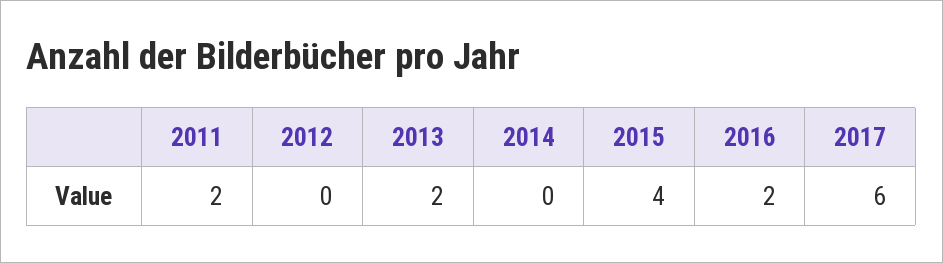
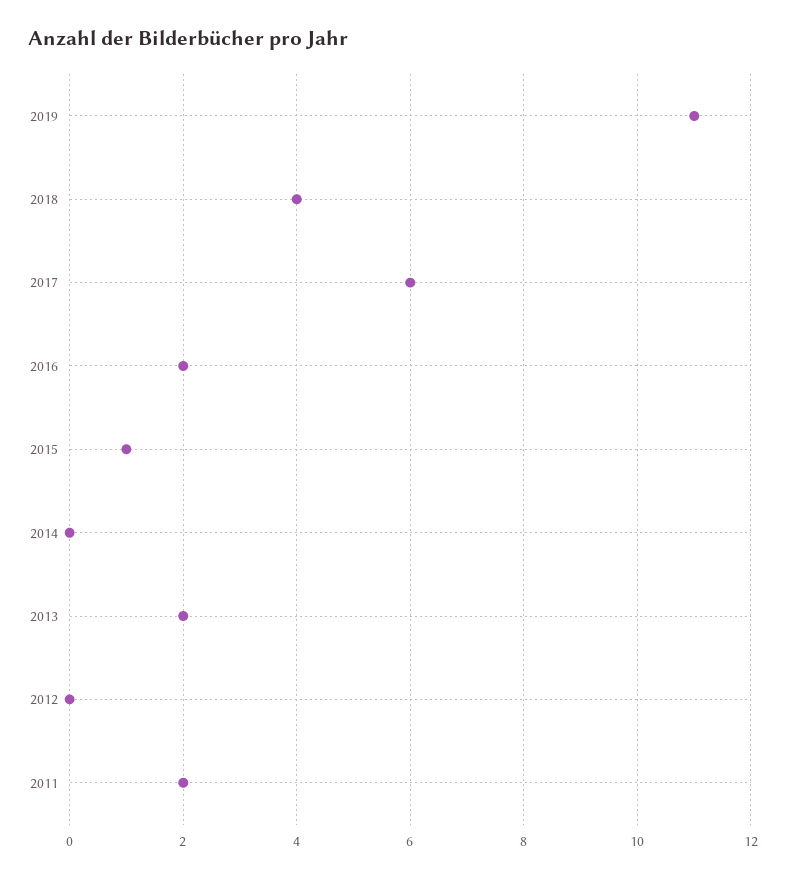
2015: 4 -> 1
2019: none -> 11
2018: none -> 4

